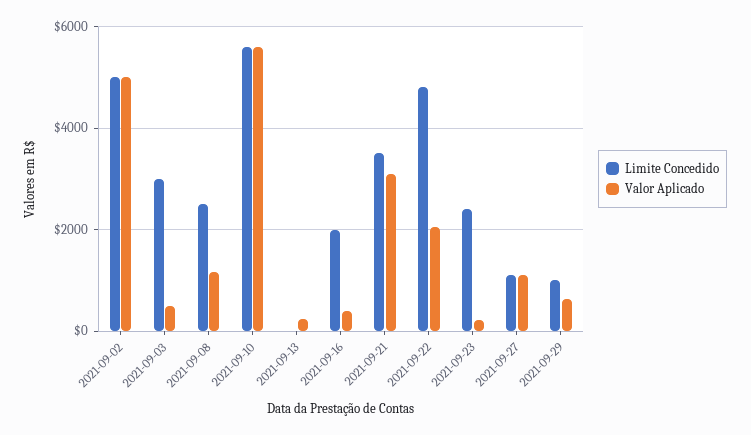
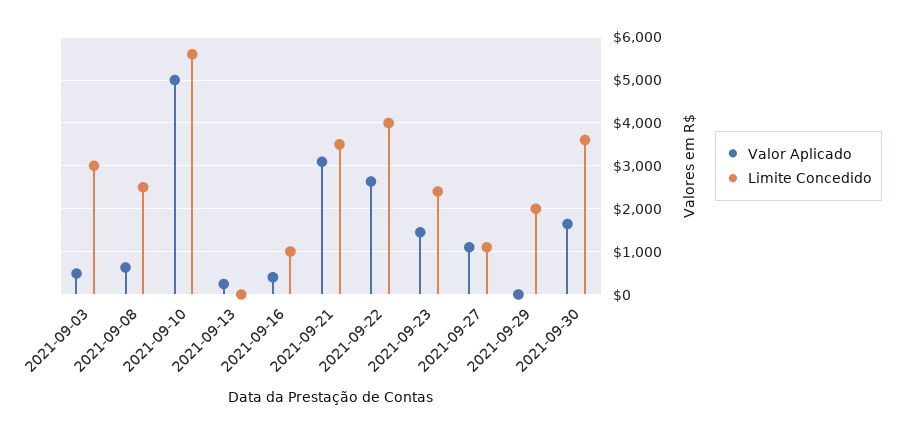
Limite Concedido, 2021-09-02: 5000 -> none
Valor Aplicado, 2021-09-02: 5000 -> none
Valor Aplicado, 2021-09-08: 1200 -> 600
Valor Aplicado, 2021-09-10: 5600 -> 5000
Limite Concedido, 2021-09-16: 2000 -> 1000
Limite Concedido, 2021-09-22: 4800 -> 4000
Valor Aplicado, 2021-09-22: 2000 -> 2600
Valor Aplicado, 2021-09-23: 200 -> 1400
Limite Concedido, 2021-09-29: 1000 -> 2000
Valor Aplicado, 2021-09-29: 600 -> 0
Valor Aplicado, 2021-09-30: none -> 1600
Limite Concedido, 2021-09-30: none -> 3600

